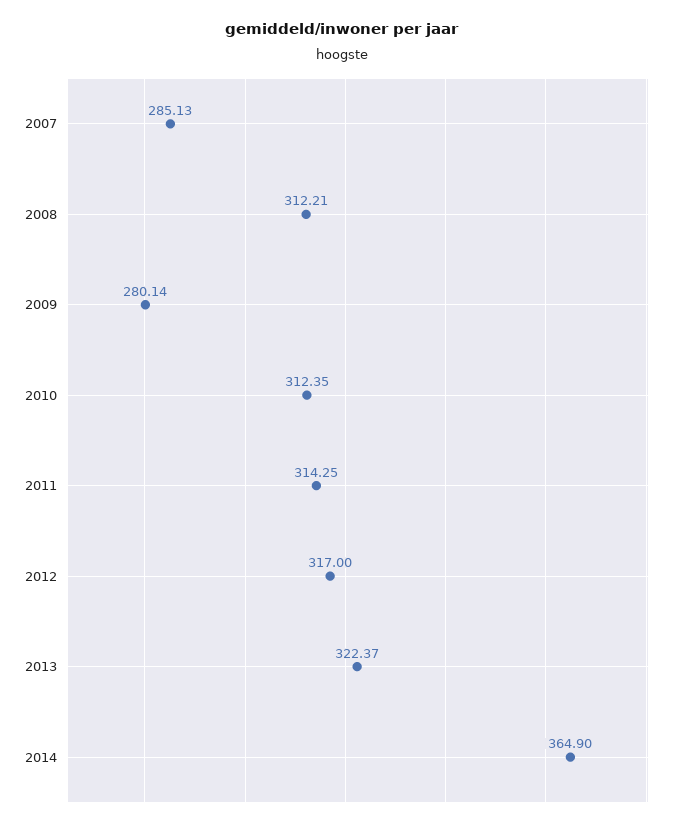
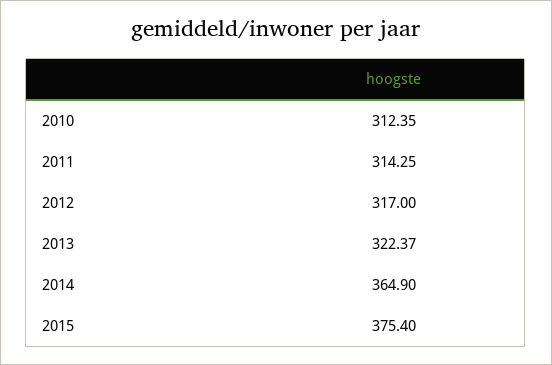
2007: 285.13 -> none
2008: 312.21 -> none
2009: 280.14 -> none
2015: none -> 375.4

